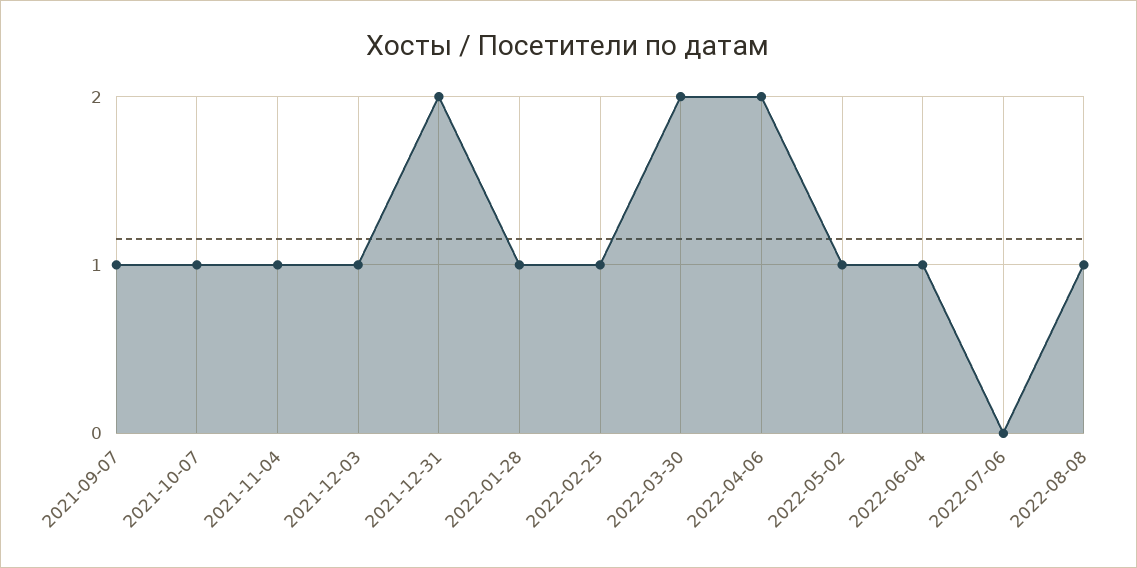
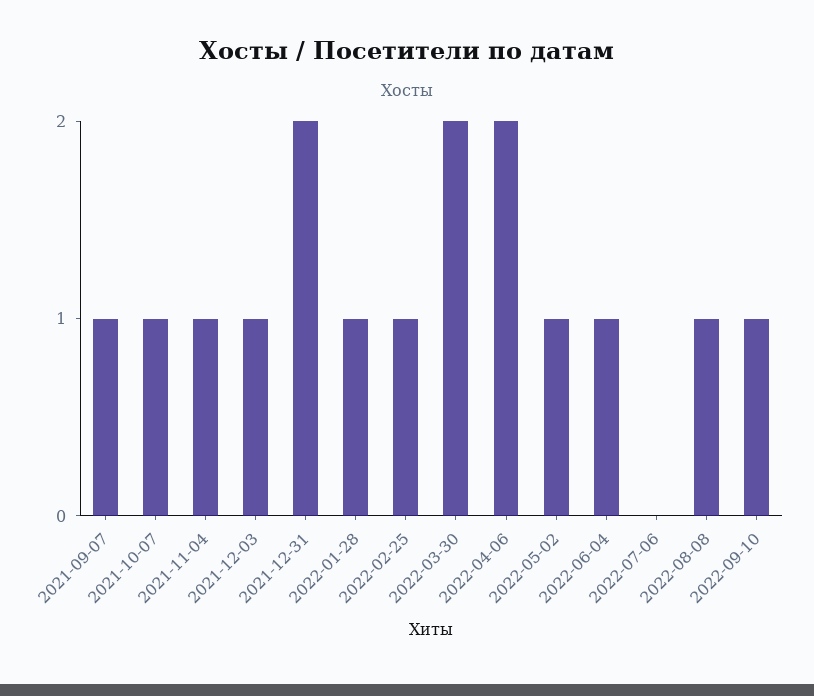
2022-09-10: none -> 1

